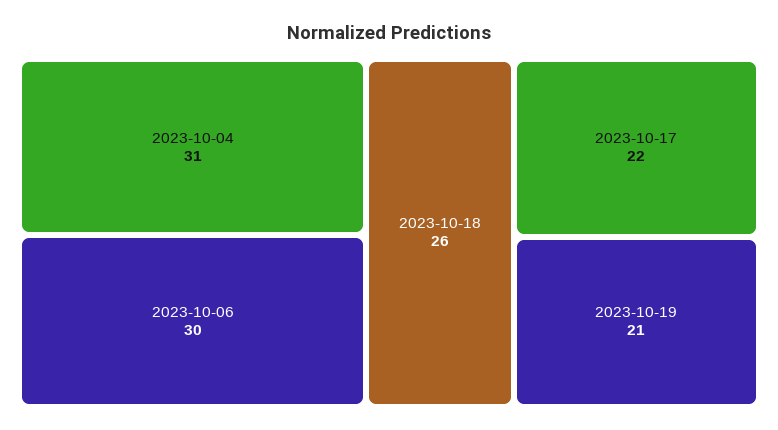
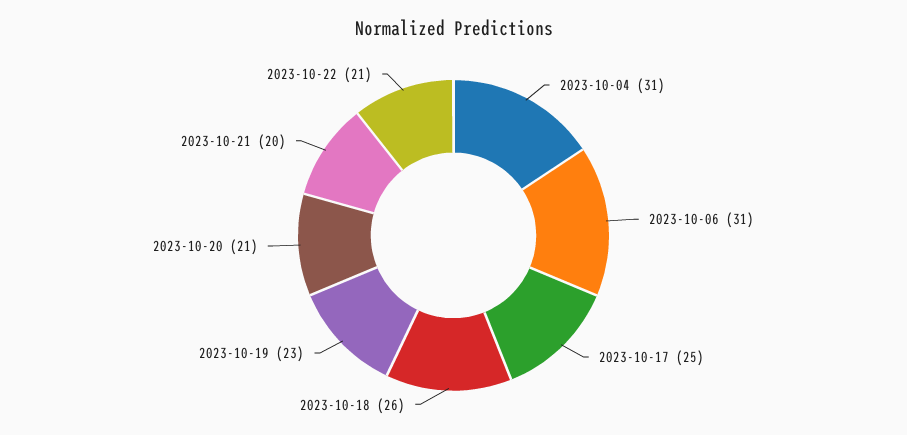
2023-10-06: 30 -> 31
2023-10-17: 22 -> 25
2023-10-19: 21 -> 23
2023-10-20: none -> 21
2023-10-21: none -> 20
2023-10-22: none -> 21

